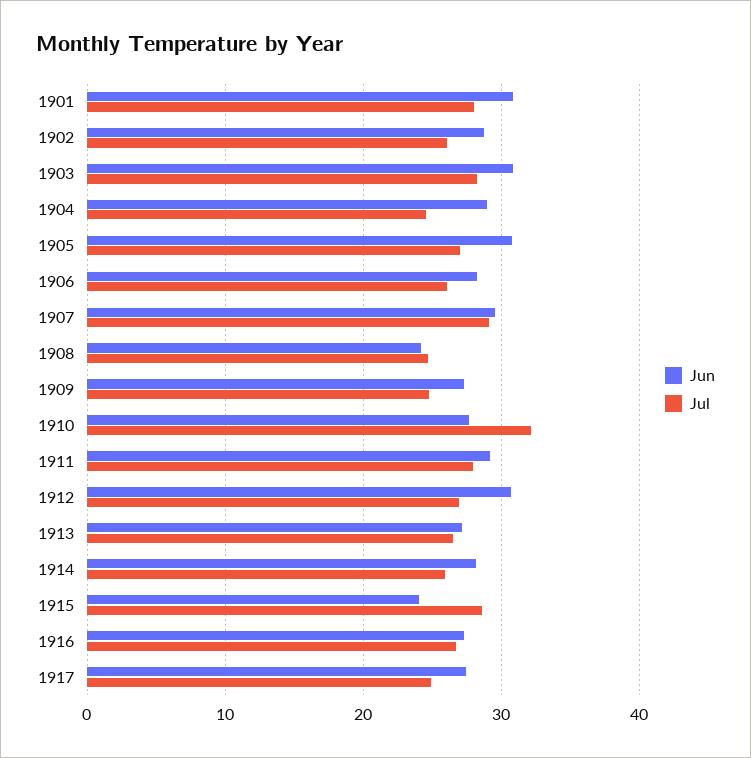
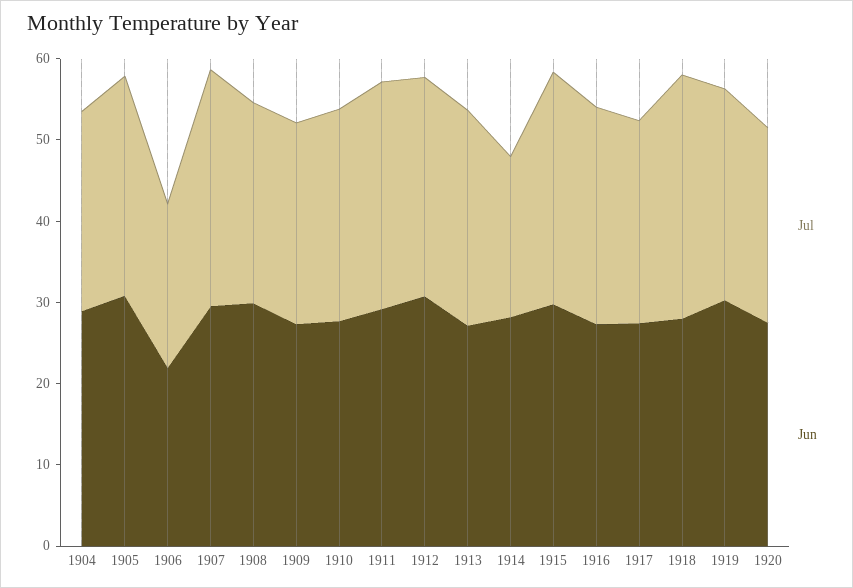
Jun, 1901: 31 -> none
Jul, 1901: 28 -> none
Jun, 1902: 29 -> none
Jul, 1902: 26 -> none
Jun, 1903: 31 -> none
Jul, 1903: 28 -> none
Jun, 1906: 28 -> 22
Jul, 1906: 26 -> 20
Jun, 1908: 24 -> 30
Jul, 1910: 32 -> 26
Jul, 1914: 26 -> 20
Jun, 1915: 24 -> 30
Jul, 1918: none -> 30
Jun, 1918: none -> 28
Jul, 1919: none -> 26
Jun, 1919: none -> 30
Jul, 1920: none -> 24
Jun, 1920: none -> 28

